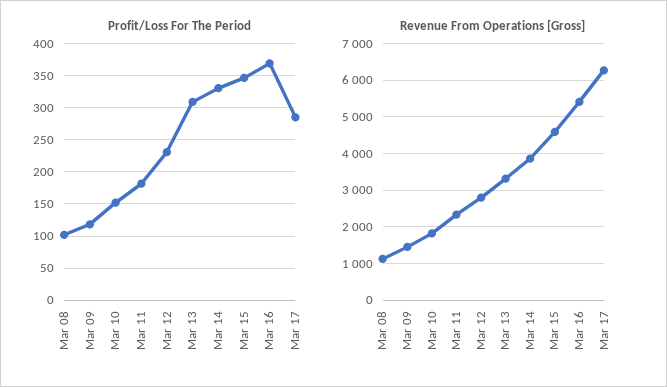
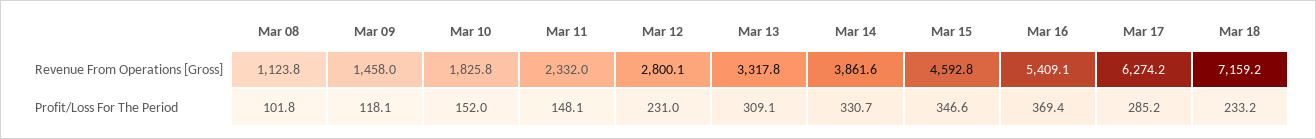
Profit/Loss For The Period, Mar 11: 180 -> 148.1
Revenue From Operations [Gross], Mar 18: none -> 7159.2
Profit/Loss For The Period, Mar 18: none -> 233.2

